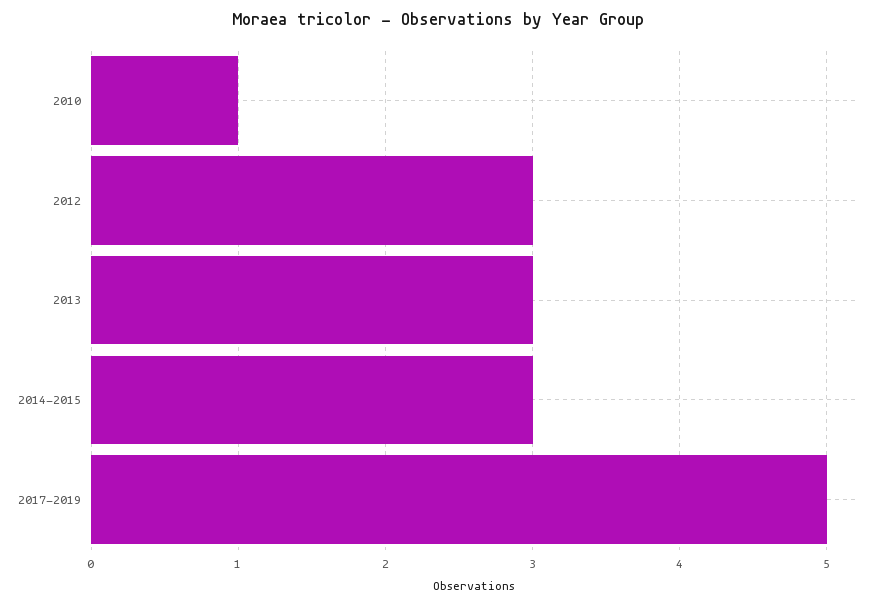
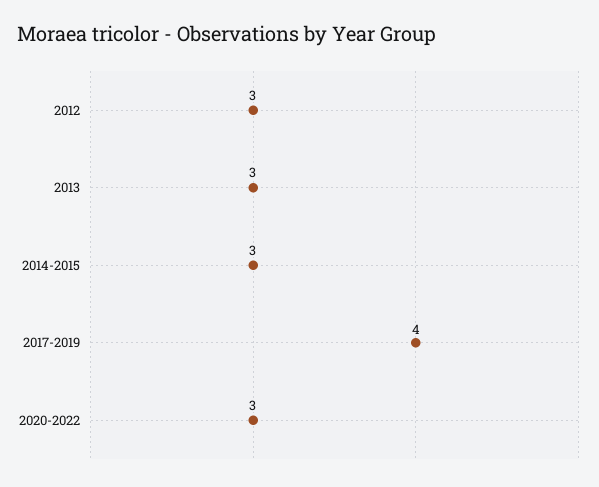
2010: 1 -> none
2017-2019: 5 -> 4
2020-2022: none -> 3

